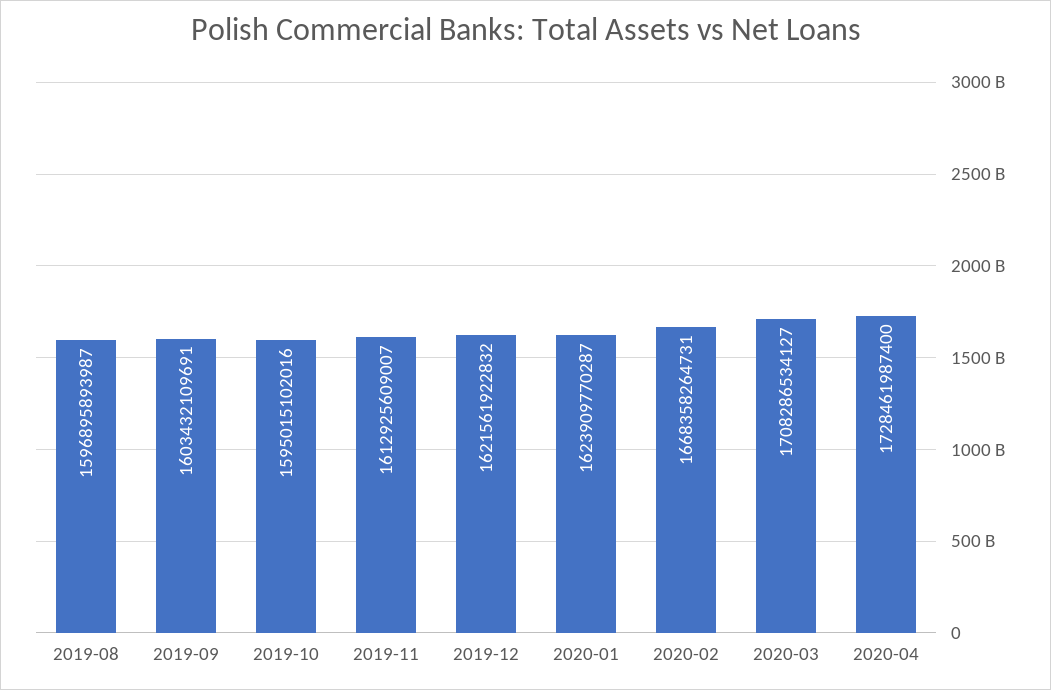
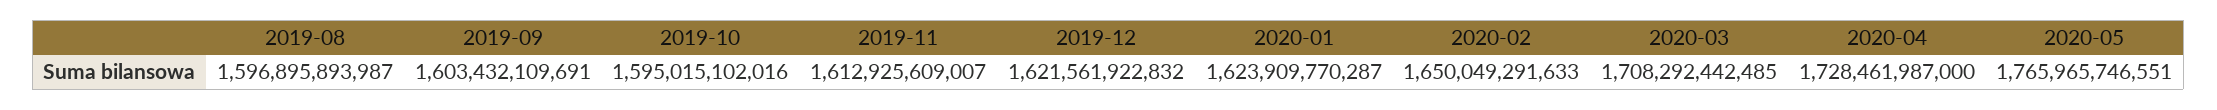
2020-02: 1668358264731 -> 1650049291633
2020-03: 1708286534127 -> 1708292442485
2020-04: 1728461987400 -> 1728461987000
2020-05: none -> 1765965746551

